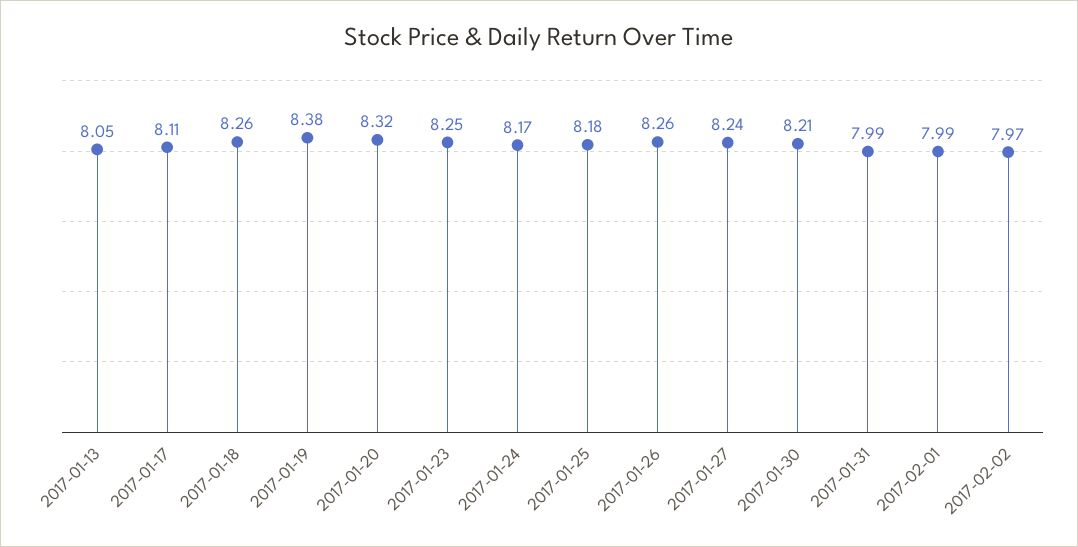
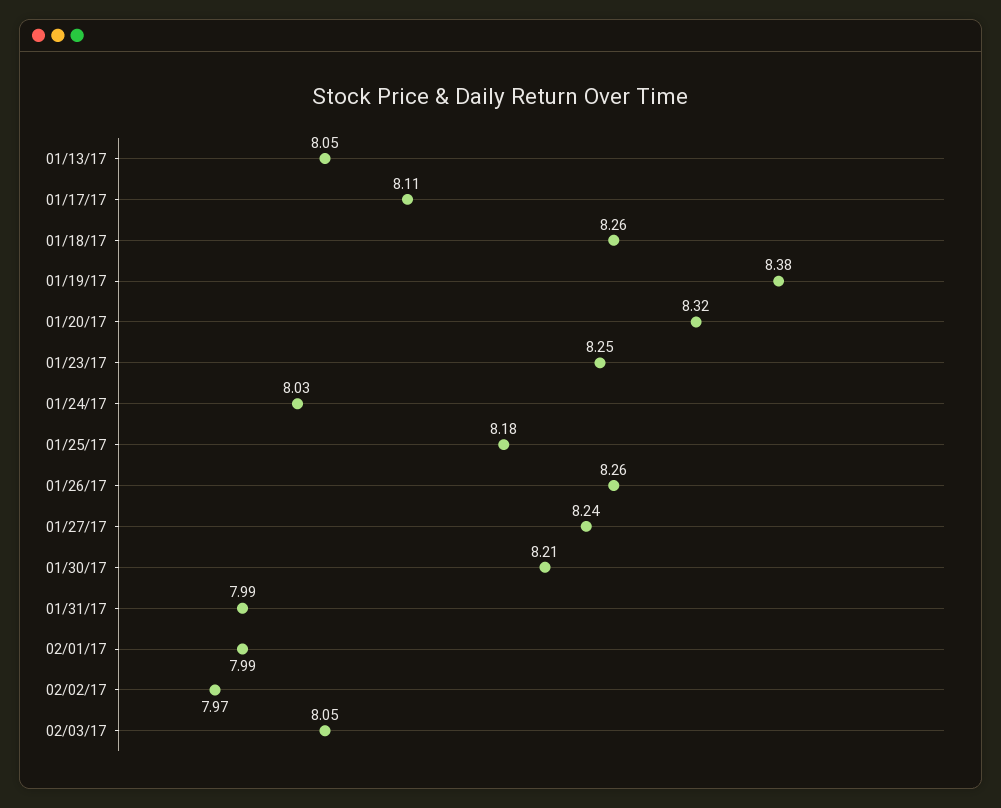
2017-01-24: 8.17 -> 8.03
02/03/17: none -> 8.05

